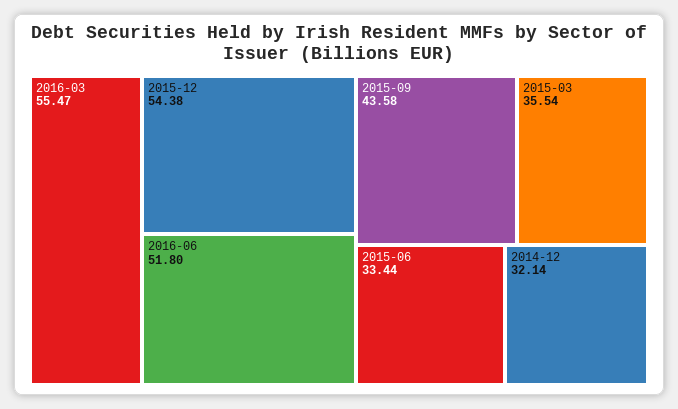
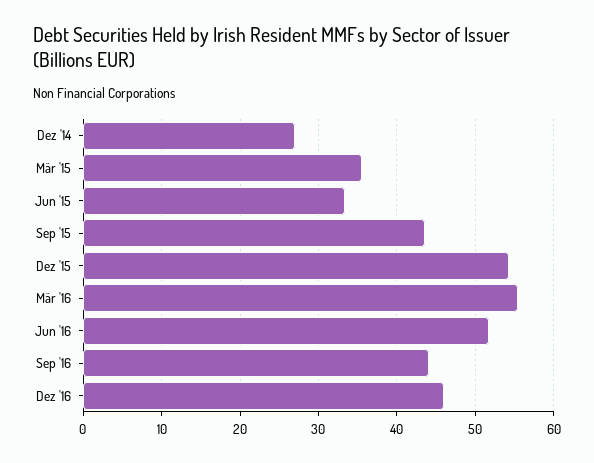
2014-12: 32.14 -> 27
Sep '16: none -> 44
Dez '16: none -> 46

